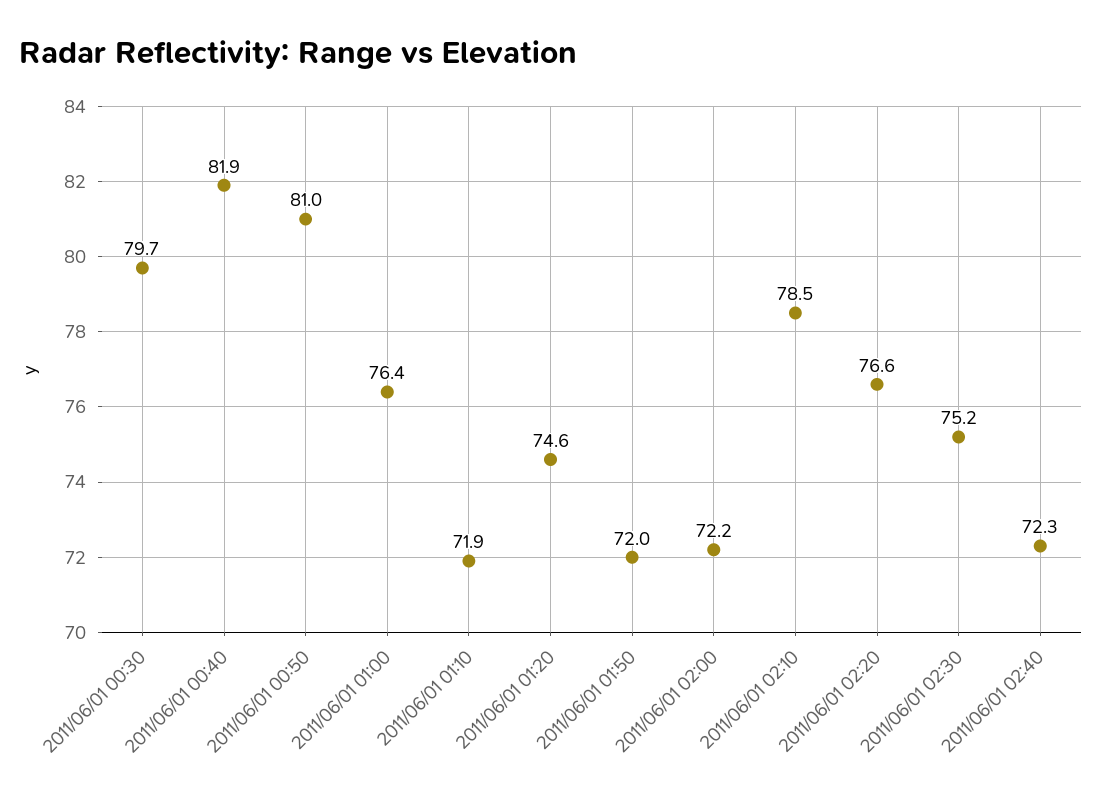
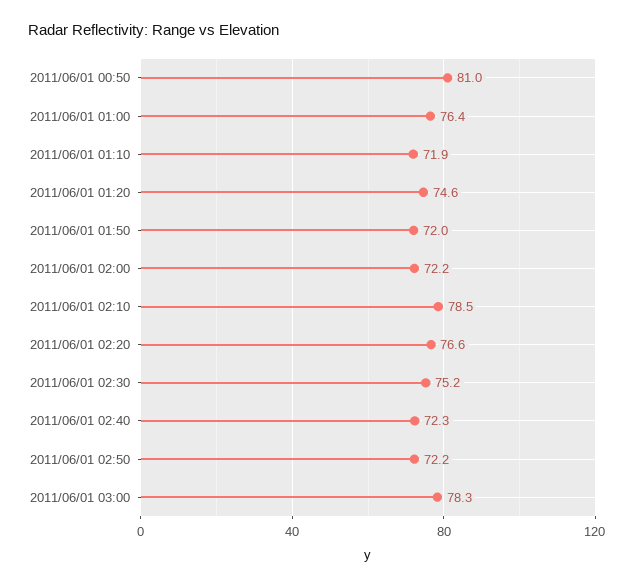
2011/06/01 00:30: 79.7 -> none
2011/06/01 00:40: 81.9 -> none
2011/06/01 02:50: none -> 72.2
2011/06/01 03:00: none -> 78.3

